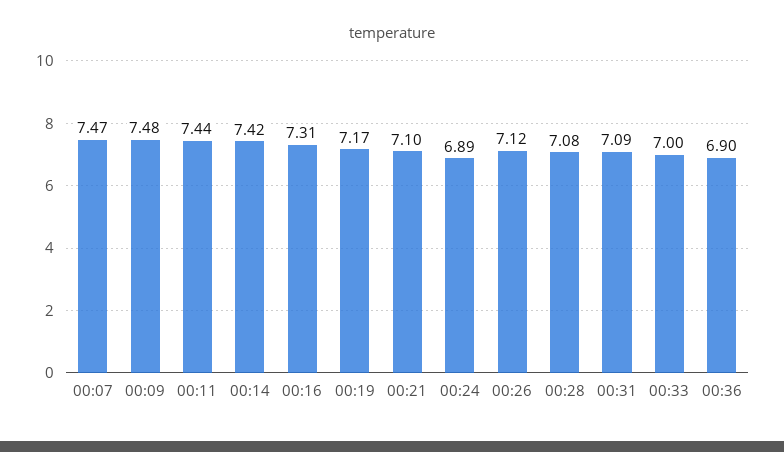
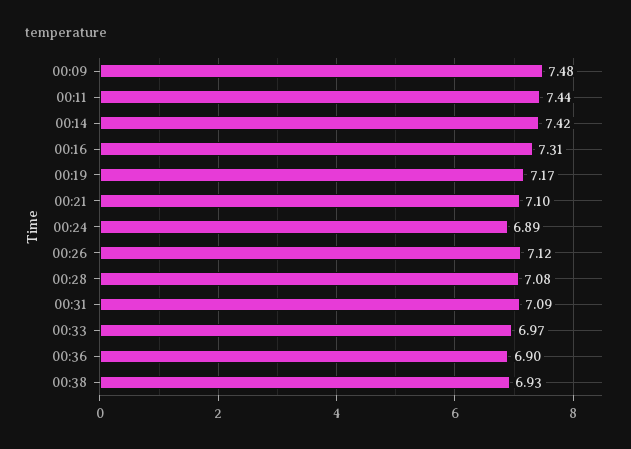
00:07: 7.47 -> none
00:33: 7 -> 6.97
00:38: none -> 6.93

